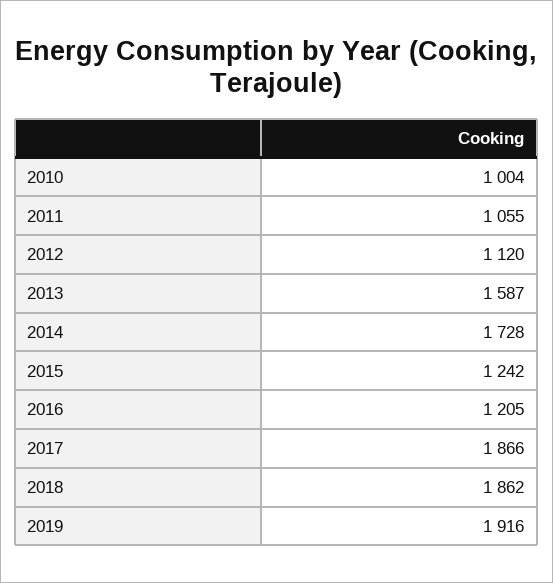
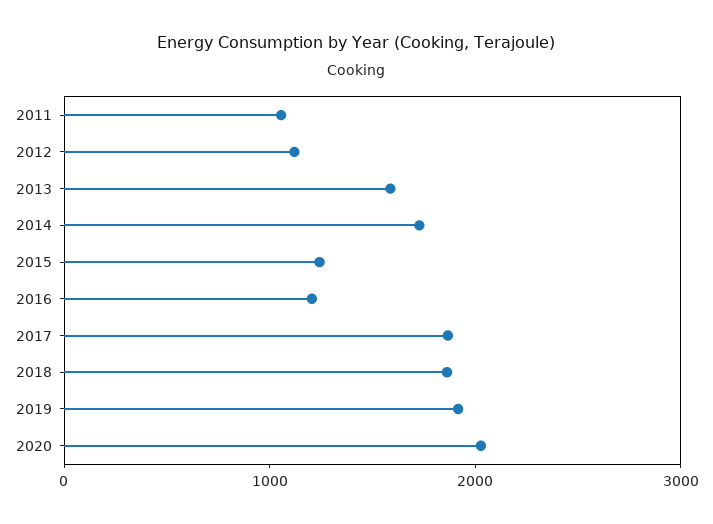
2010: 1004 -> none
2020: none -> 2000

